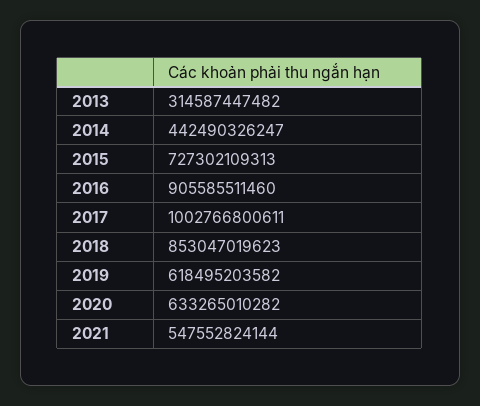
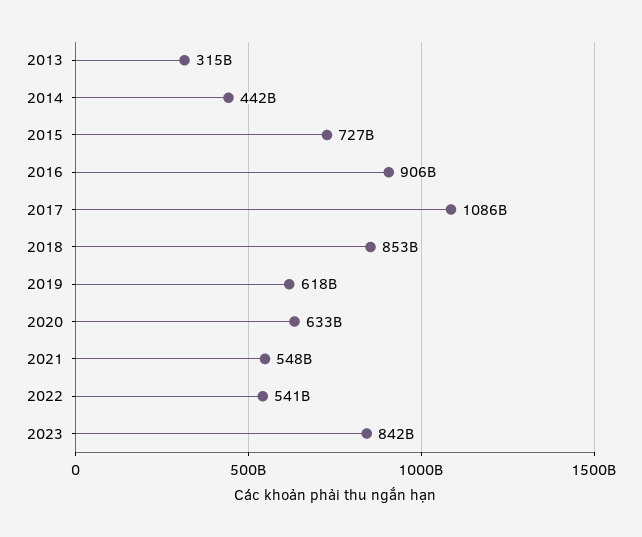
2017: 1002766800611 -> 1086000000000
2022: none -> 541000000000
2023: none -> 842000000000

